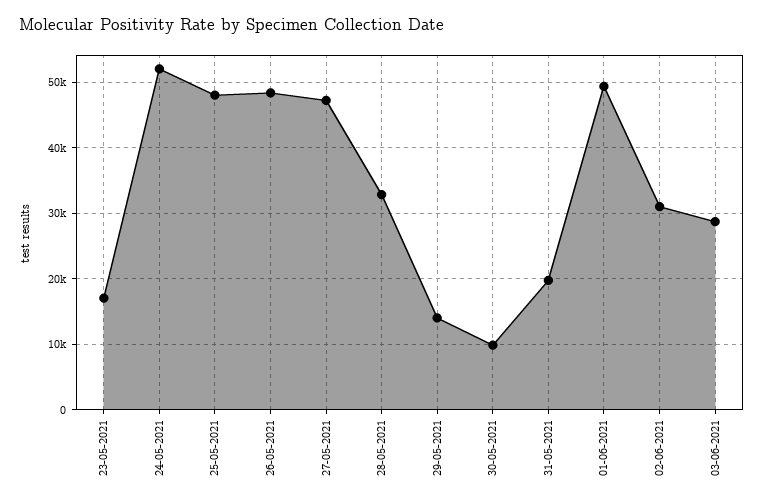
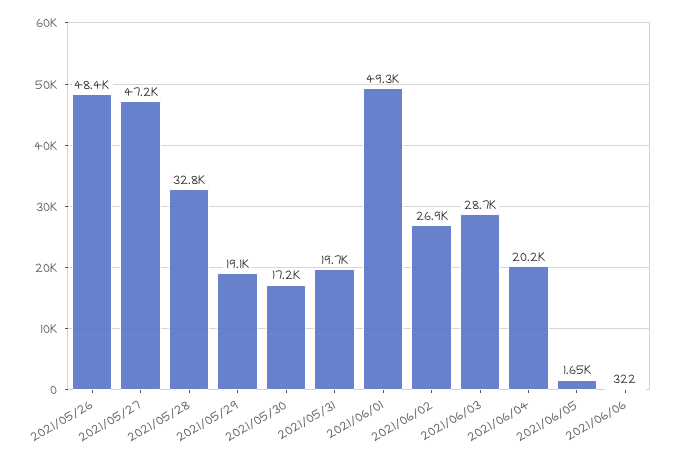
23-05-2021: 17000 -> none
24-05-2021: 52000 -> none
25-05-2021: 48000 -> none
29-05-2021: 14000 -> 19100
30-05-2021: 10000 -> 17200
02-06-2021: 31000 -> 26900
2021/06/04: none -> 20200
2021/06/05: none -> 1650
2021/06/06: none -> 322

